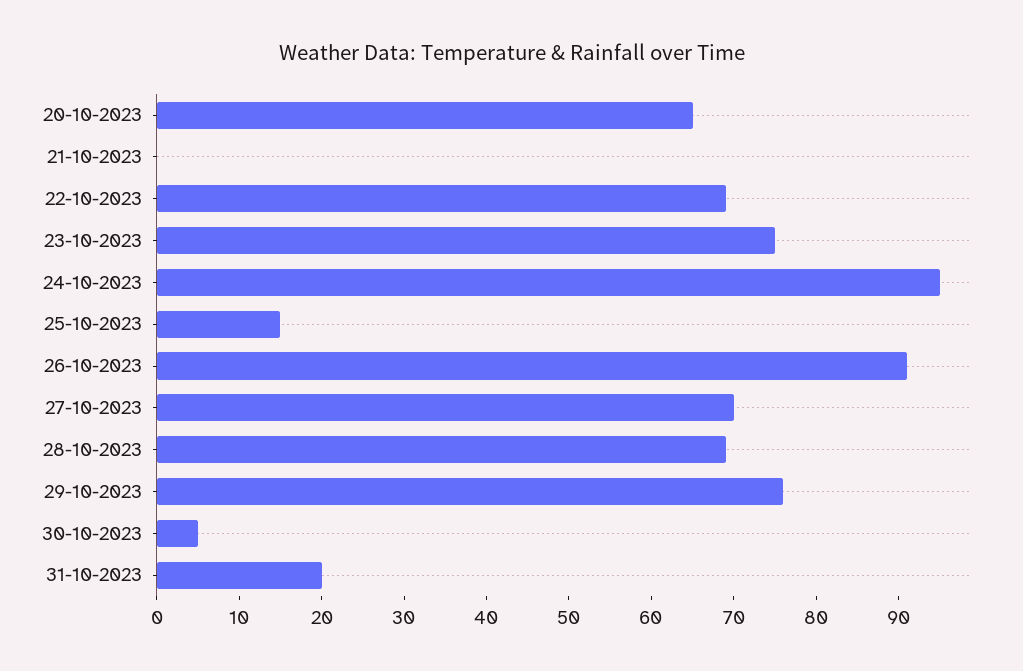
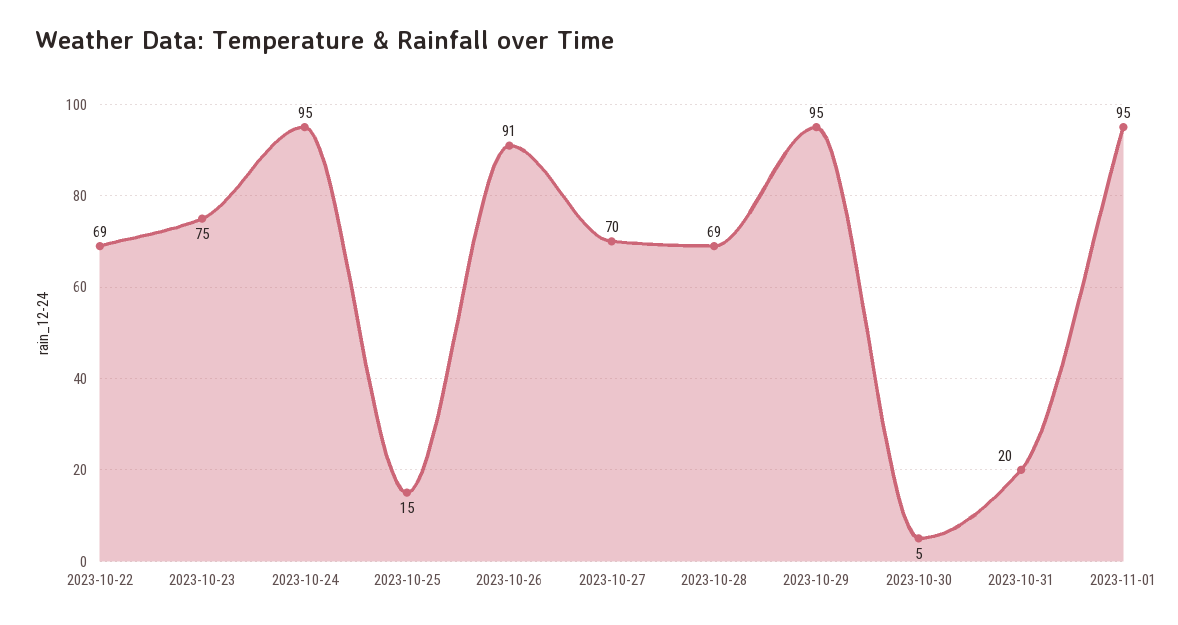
20-10-2023: 65 -> none
21-10-2023: 0 -> none
29-10-2023: 76 -> 95
2023-11-01: none -> 95

